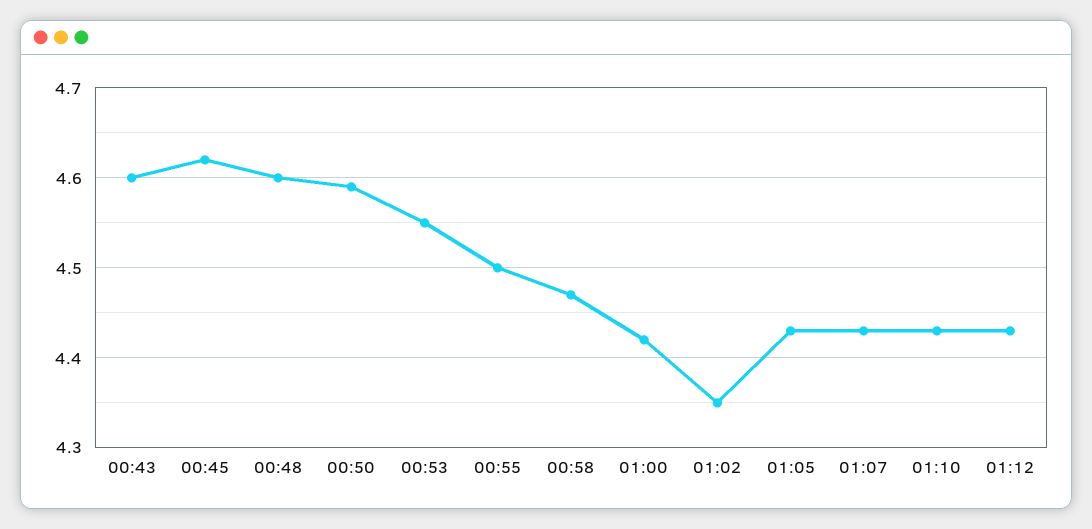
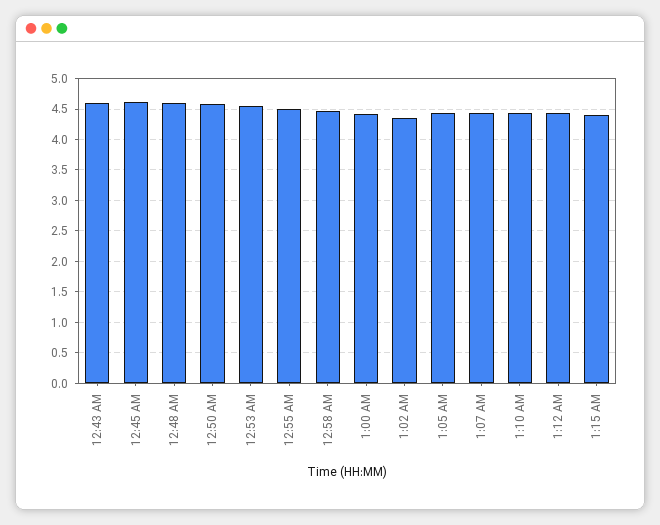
1:15 AM: none -> 4.4

